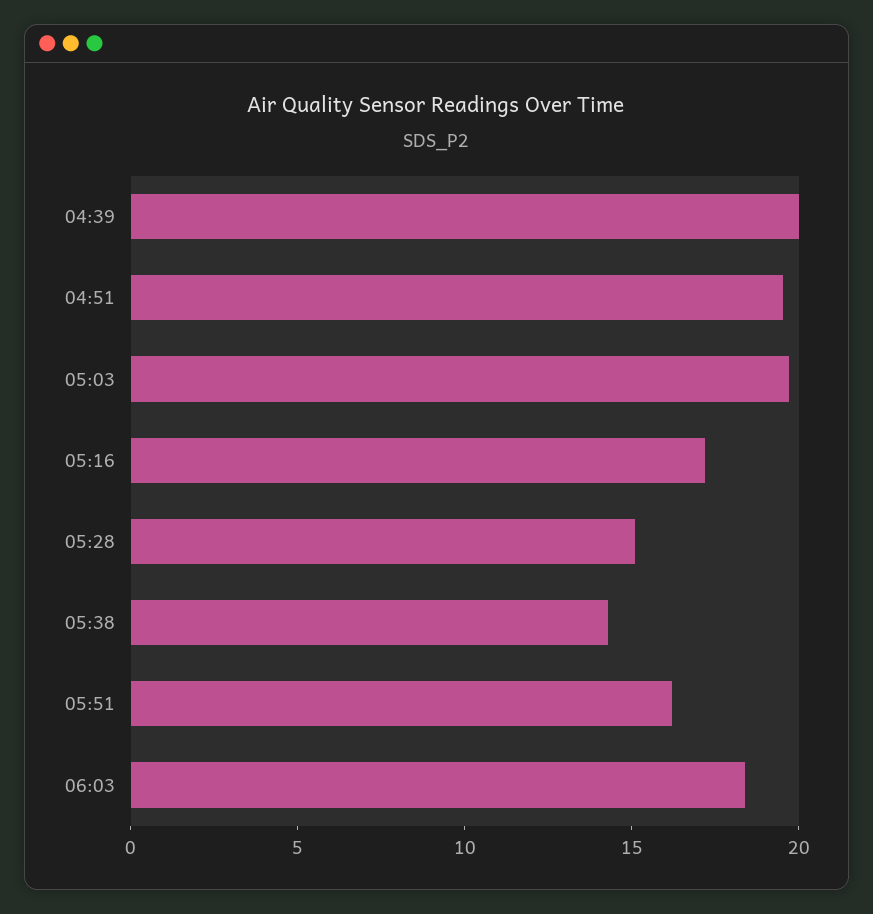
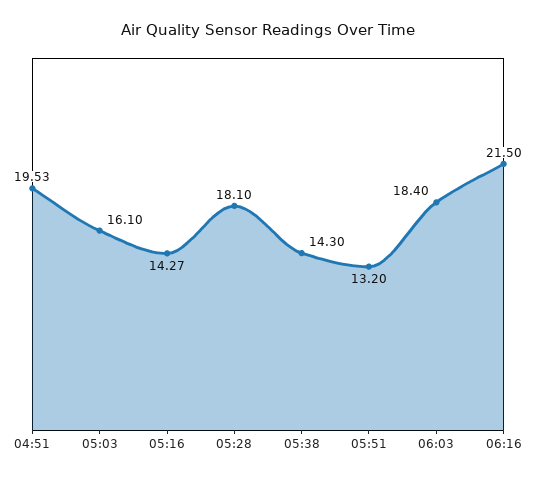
04:39: 20 -> none
05:03: 20 -> 16.1
05:16: 17 -> 14.27
05:28: 15 -> 18.1
05:51: 16 -> 13.2
06:16: none -> 21.5

